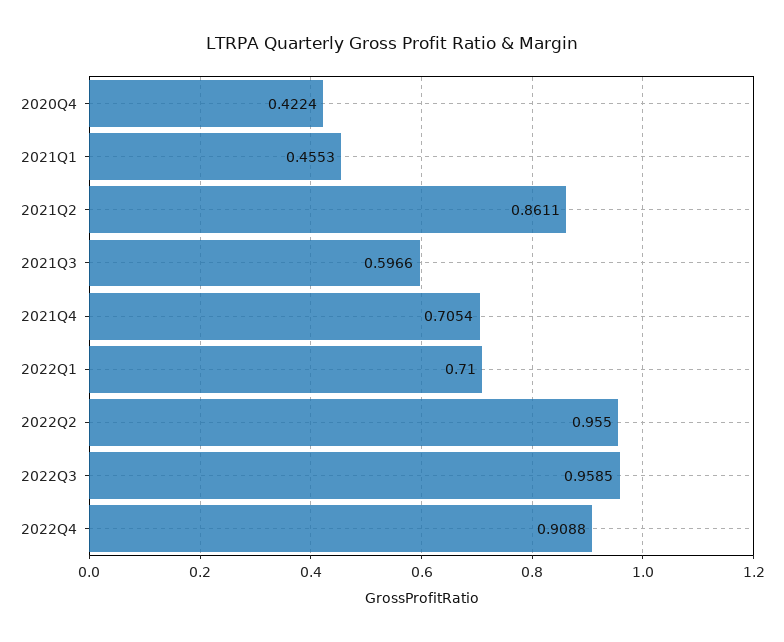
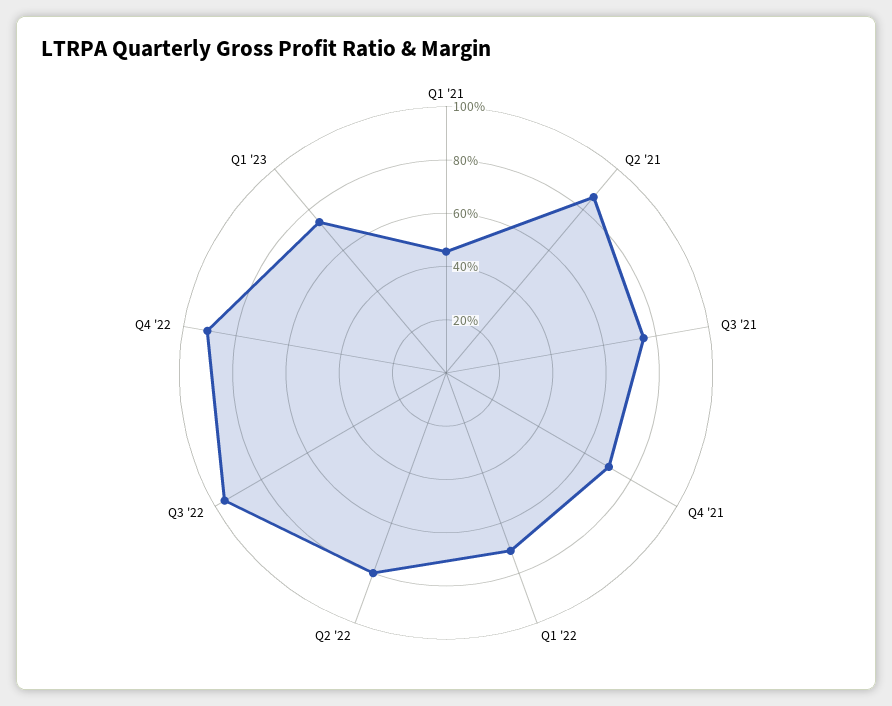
2020Q4: 0.4224 -> none
2021Q3: 0.5966 -> 0.75
2022Q2: 0.955 -> 0.8
Q1 '23: none -> 0.75

